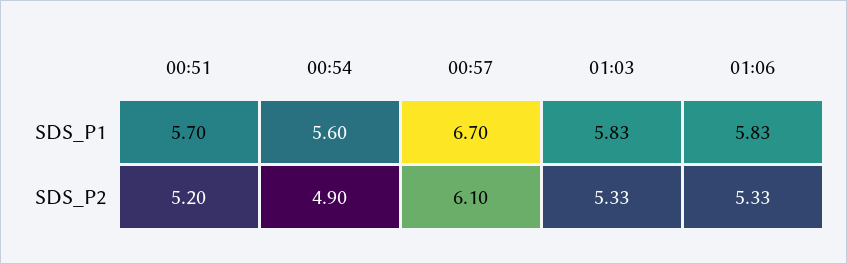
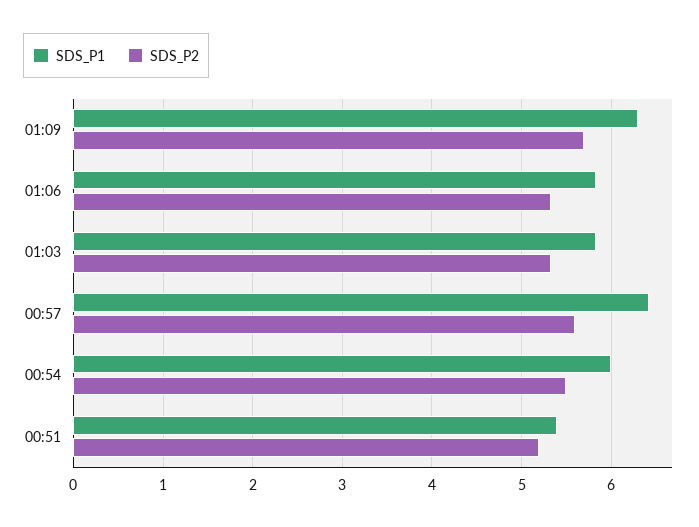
SDS_P1, 00:51: 5.7 -> 5.4
SDS_P1, 00:54: 5.6 -> 6
SDS_P1, 00:57: 6.7 -> 6.4
SDS_P2, 00:54: 4.9 -> 5.5
SDS_P2, 00:57: 6.1 -> 5.6
SDS_P1, 01:09: none -> 6.3
SDS_P2, 01:09: none -> 5.7

